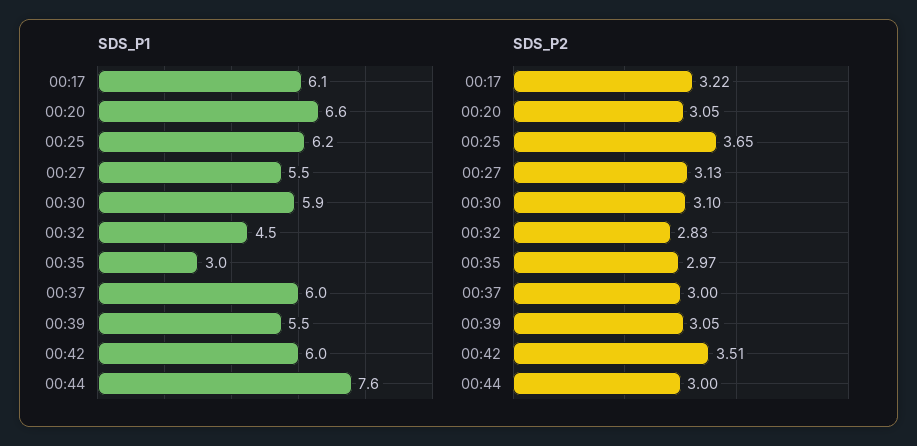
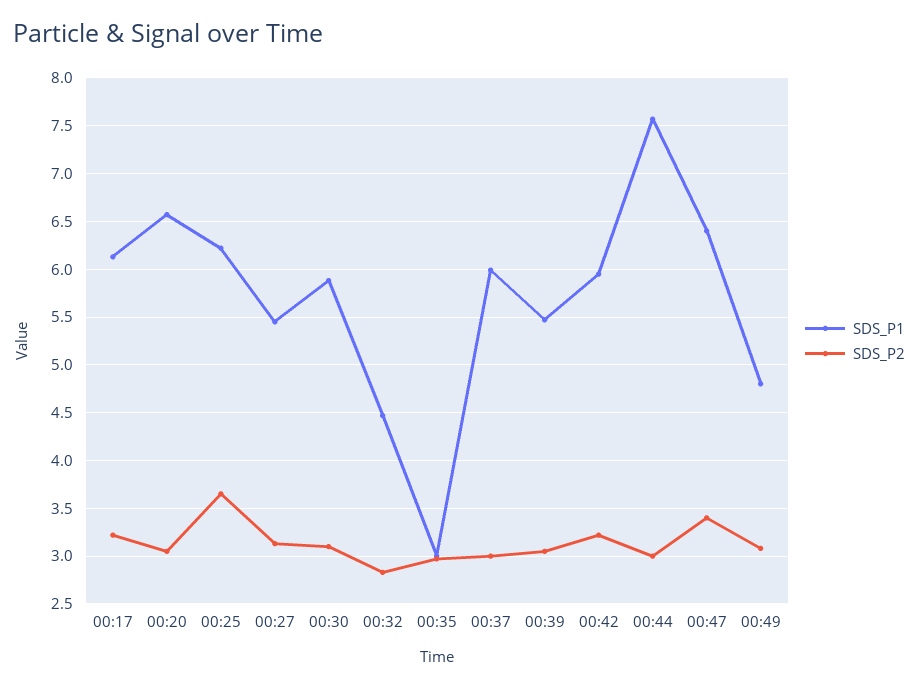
SDS_P2, 00:42: 3.51 -> 3.2
SDS_P1, 00:47: none -> 6.4
SDS_P2, 00:47: none -> 3.4
SDS_P1, 00:49: none -> 4.8
SDS_P2, 00:49: none -> 3.1

